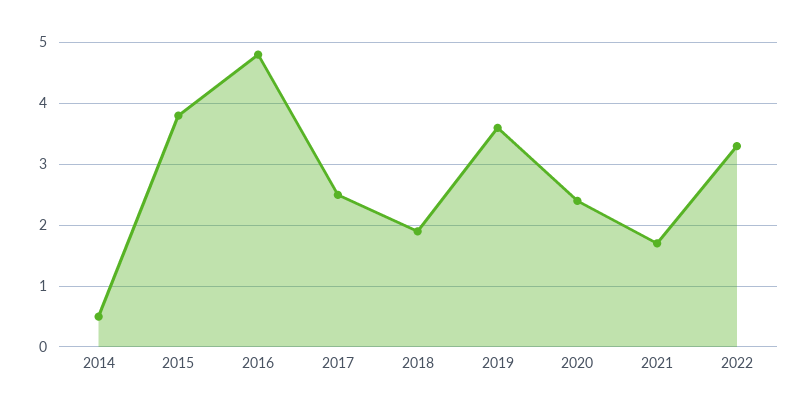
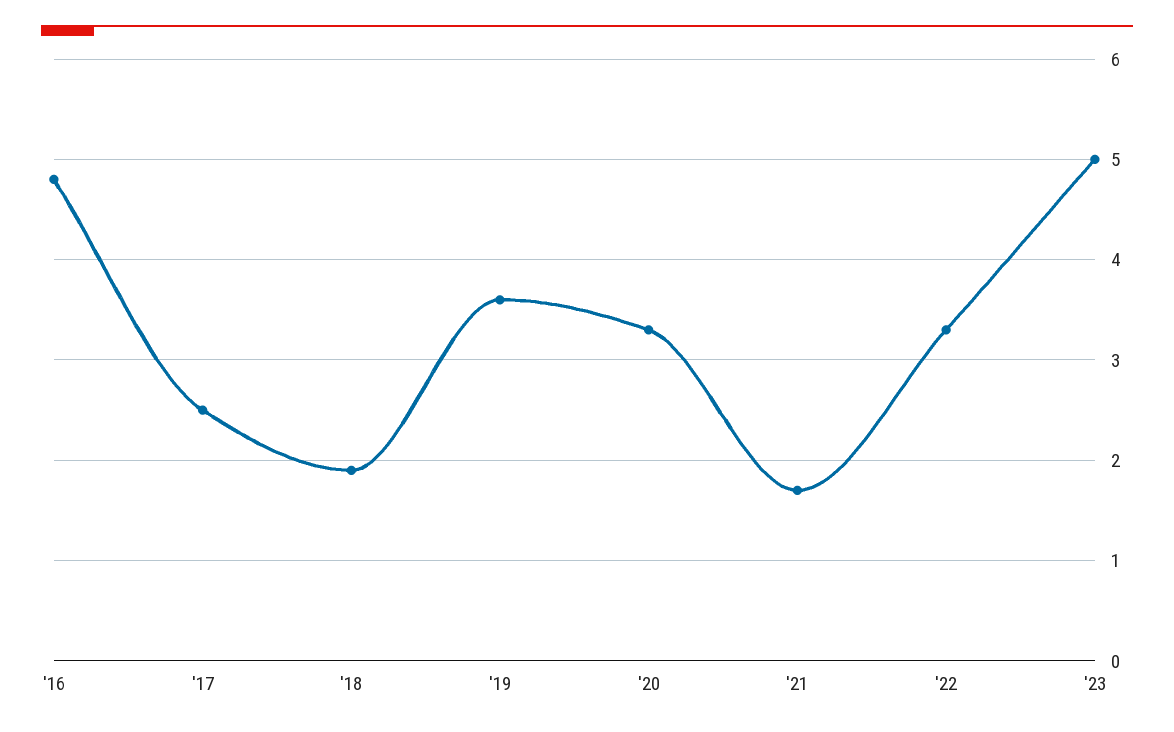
2014: 0.5 -> none
2015: 3.8 -> none
2020: 2.4 -> 3.3
'23: none -> 5

